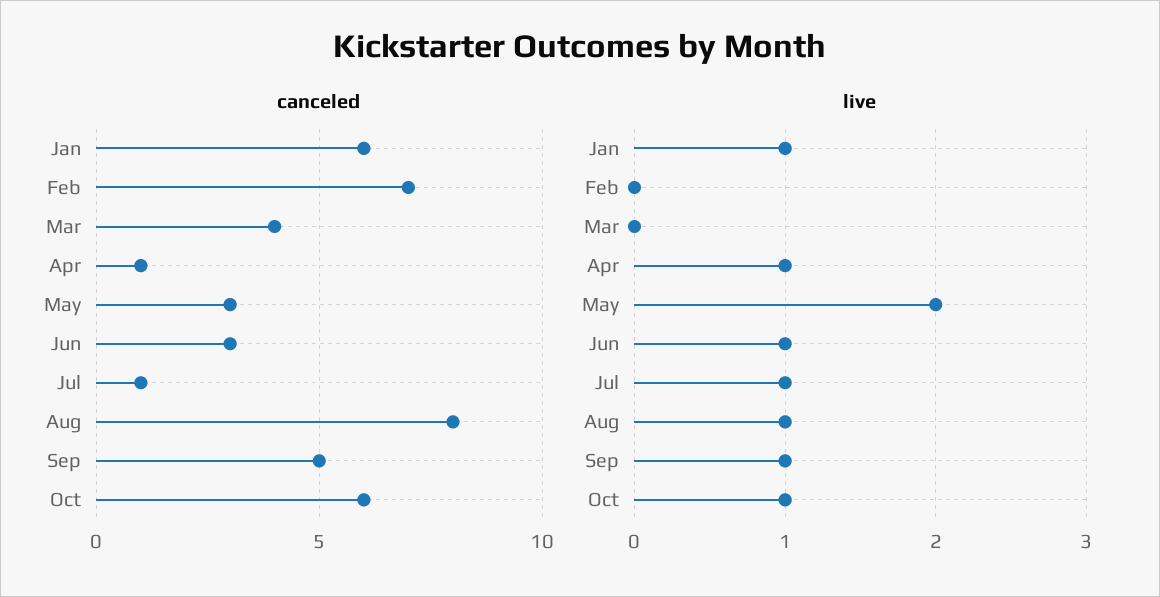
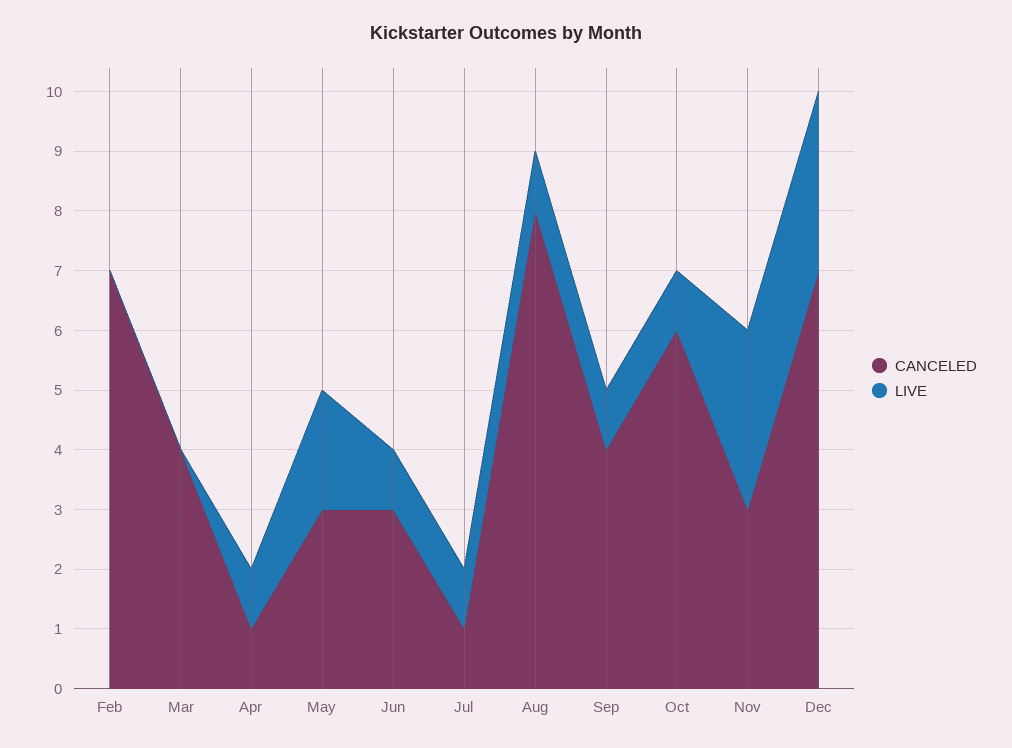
canceled, Jan: 6 -> none
canceled, Sep: 5 -> 4
live, Jan: 1 -> none
canceled, Nov: none -> 3
live, Nov: none -> 3
canceled, Dec: none -> 7
live, Dec: none -> 3

